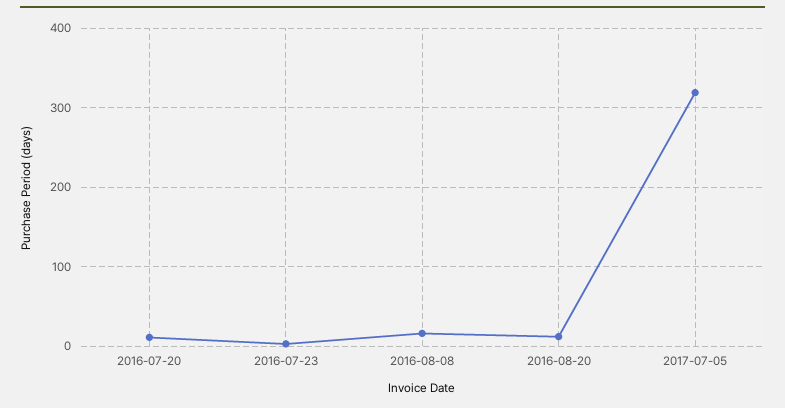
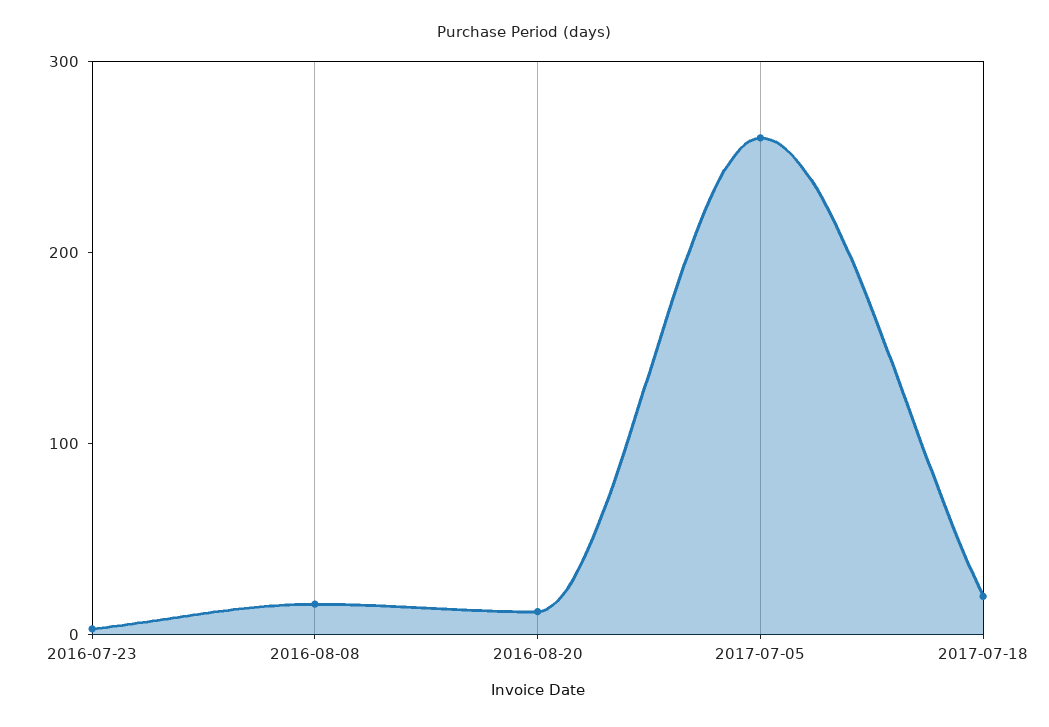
2016-07-20: 10 -> none
2017-07-05: 320 -> 260
2017-07-18: none -> 20

